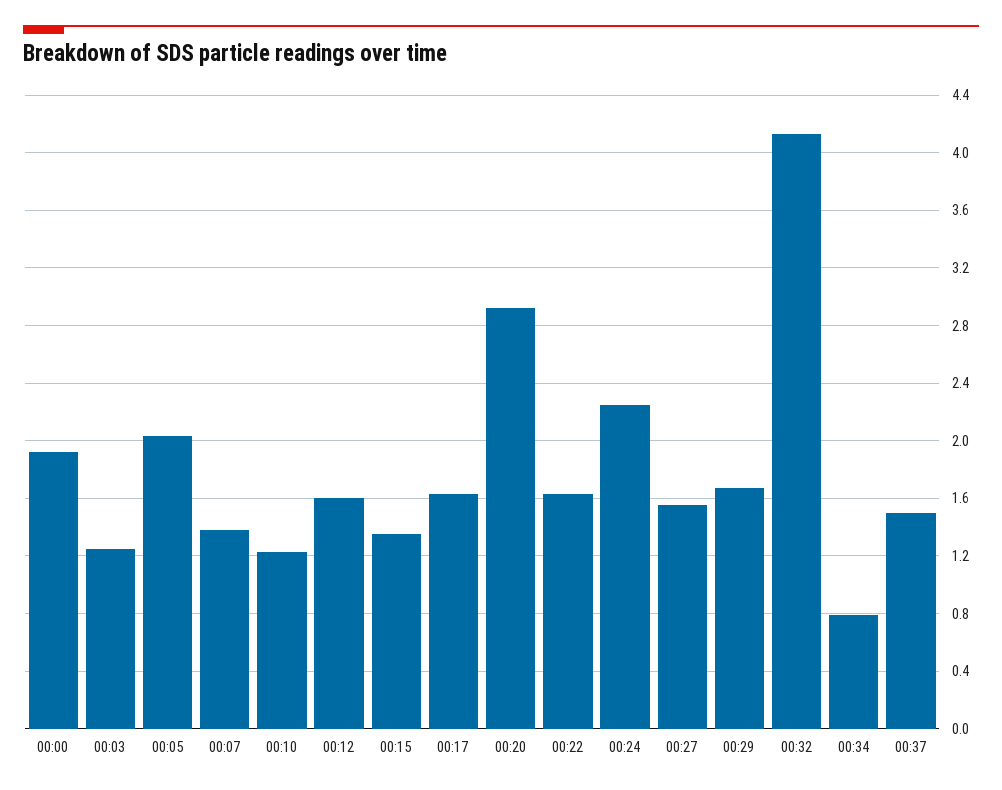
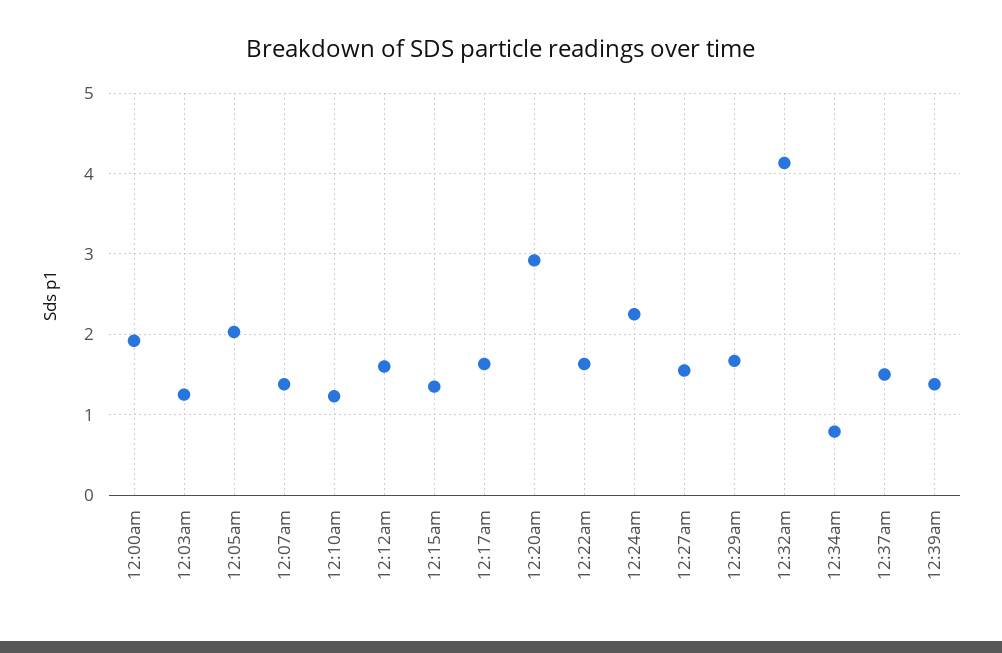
12:39am: none -> 1.4

